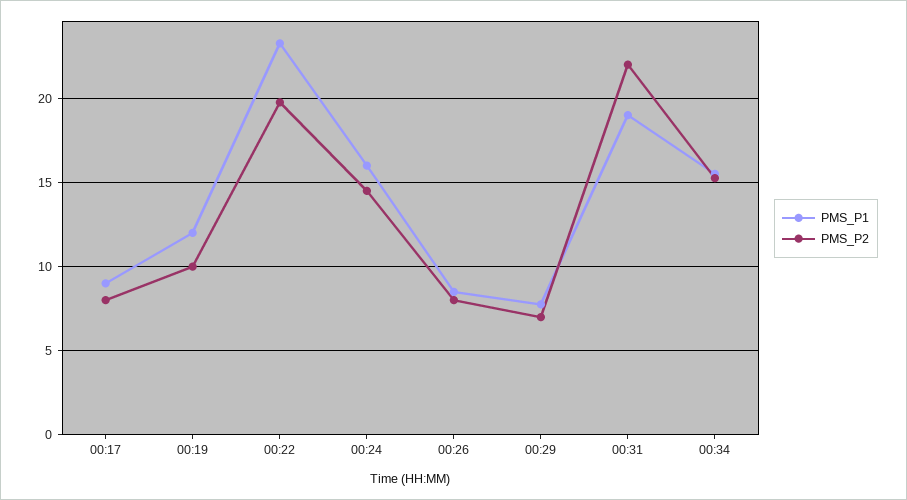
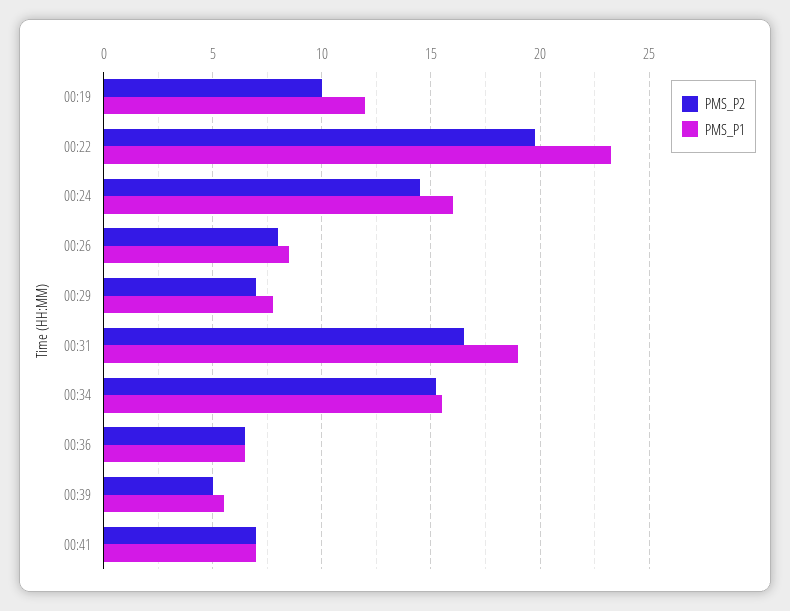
PMS_P1, 00:17: 9 -> none
PMS_P2, 00:17: 8 -> none
PMS_P2, 00:31: 22 -> 16.5
PMS_P2, 00:36: none -> 6.5
PMS_P1, 00:36: none -> 6.5
PMS_P2, 00:39: none -> 5
PMS_P1, 00:39: none -> 5.5
PMS_P2, 00:41: none -> 7
PMS_P1, 00:41: none -> 7

